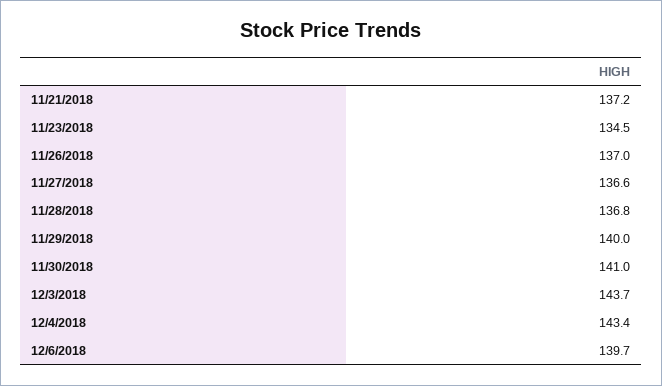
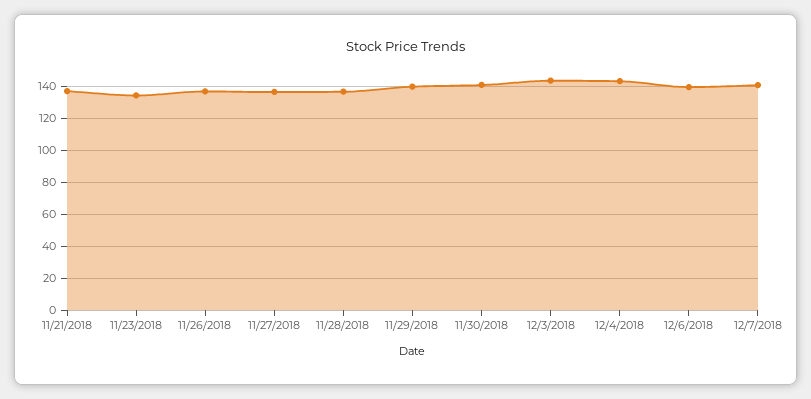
12/7/2018: none -> 140

